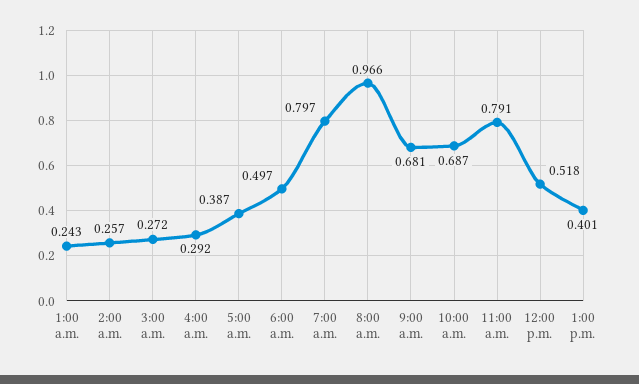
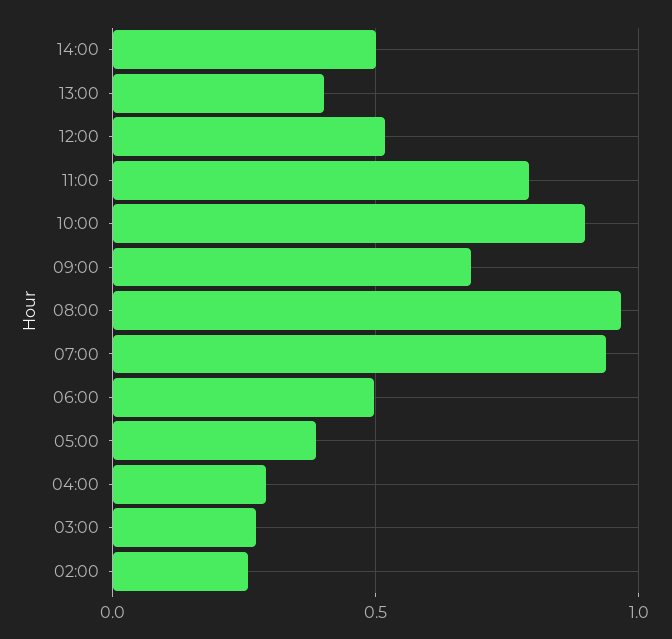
1:00 a.m.: 0.243 -> none
7:00 a.m.: 0.797 -> 0.95
10:00 a.m.: 0.687 -> 0.9
14:00: none -> 0.5

